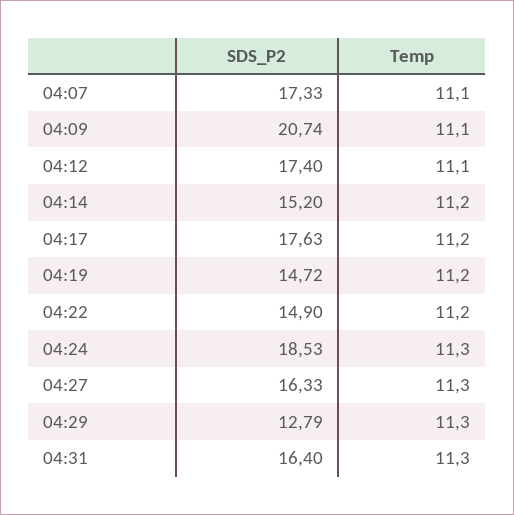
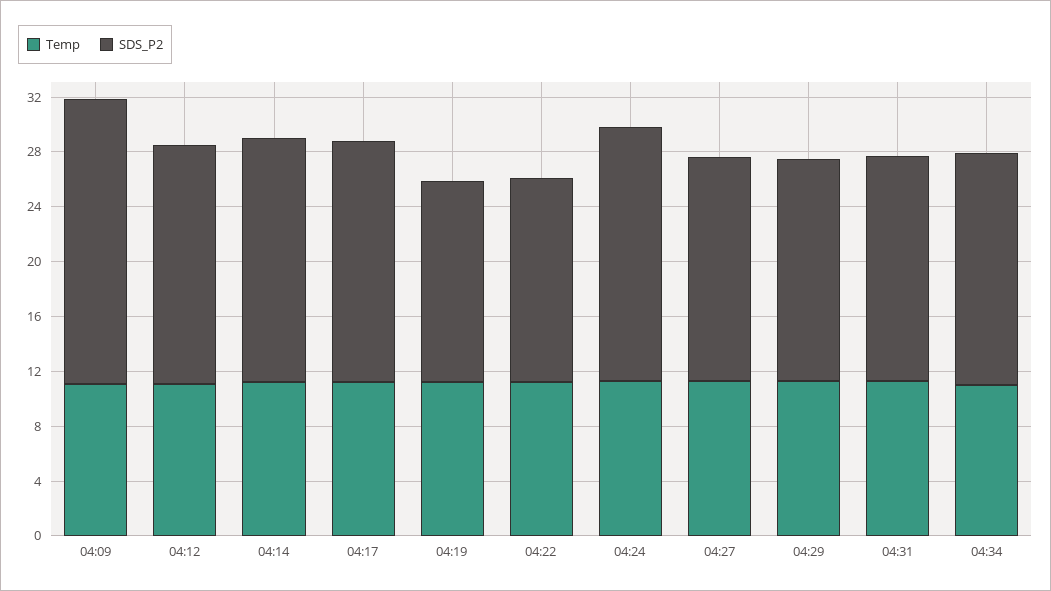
SDS_P2, 04:07: 17.33 -> none
Temp, 04:07: 11.1 -> none
SDS_P2, 04:14: 15.2 -> 18
SDS_P2, 04:29: 12.79 -> 16
Temp, 04:34: none -> 11
SDS_P2, 04:34: none -> 17

